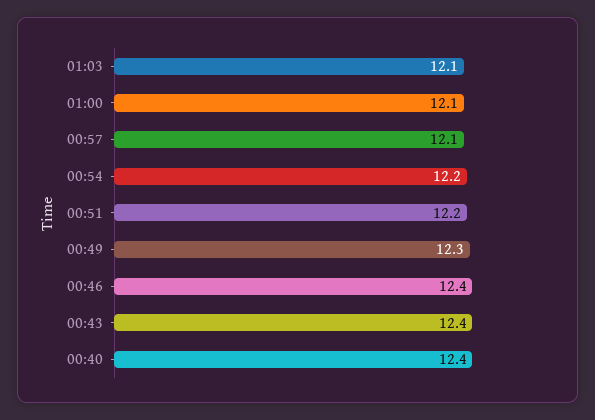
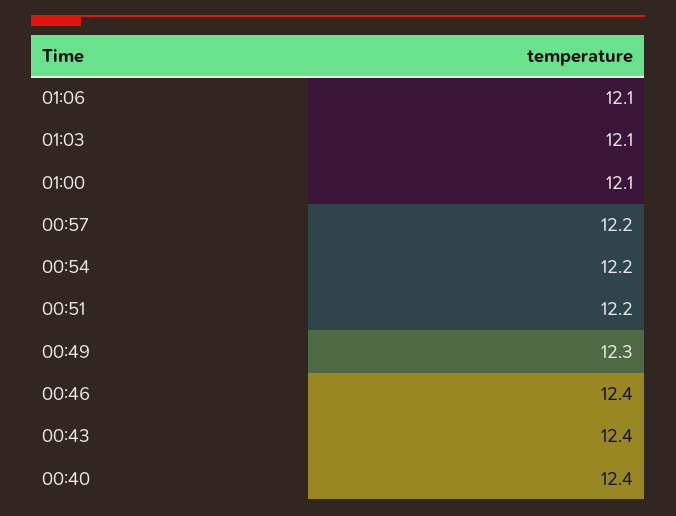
00:57: 12.1 -> 12.2
01:06: none -> 12.1

